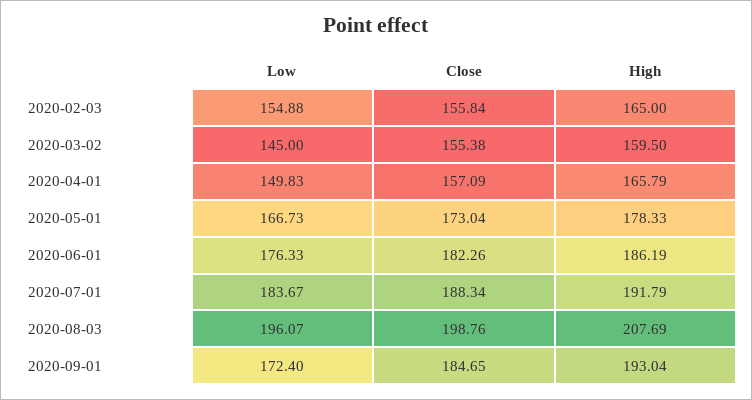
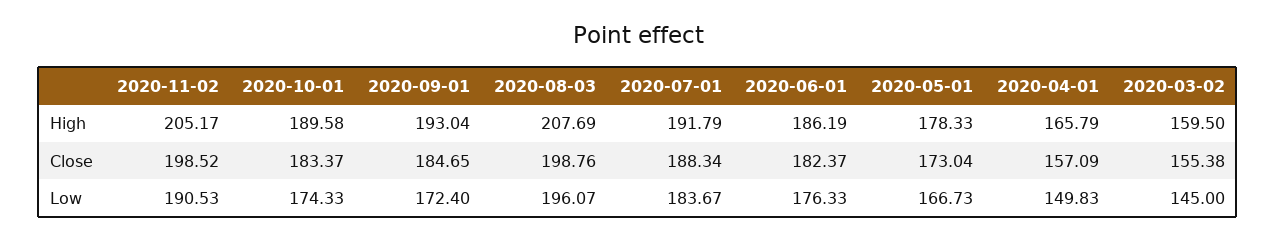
Low, 2020-02-03: 154.88 -> none
Close, 2020-02-03: 155.84 -> none
High, 2020-02-03: 165 -> none
Close, 2020-06-01: 182.26 -> 182.37
High, 2020-11-02: none -> 205.17
High, 2020-10-01: none -> 189.58
Close, 2020-11-02: none -> 198.52
Close, 2020-10-01: none -> 183.37
Low, 2020-11-02: none -> 190.53
Low, 2020-10-01: none -> 174.33

